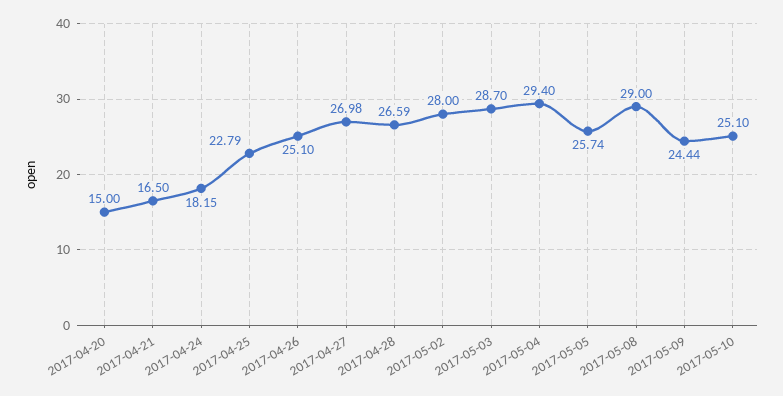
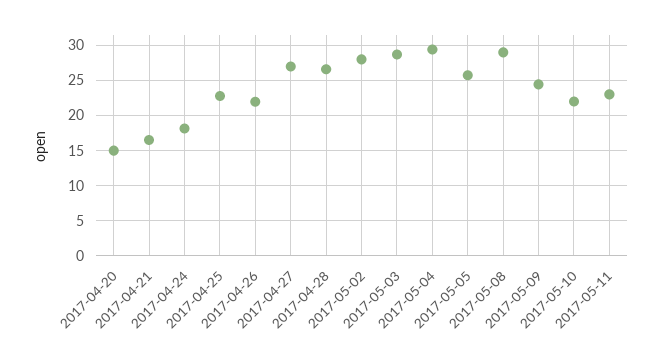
2017-04-26: 25.1 -> 22
2017-05-10: 25.1 -> 22
2017-05-11: none -> 23

